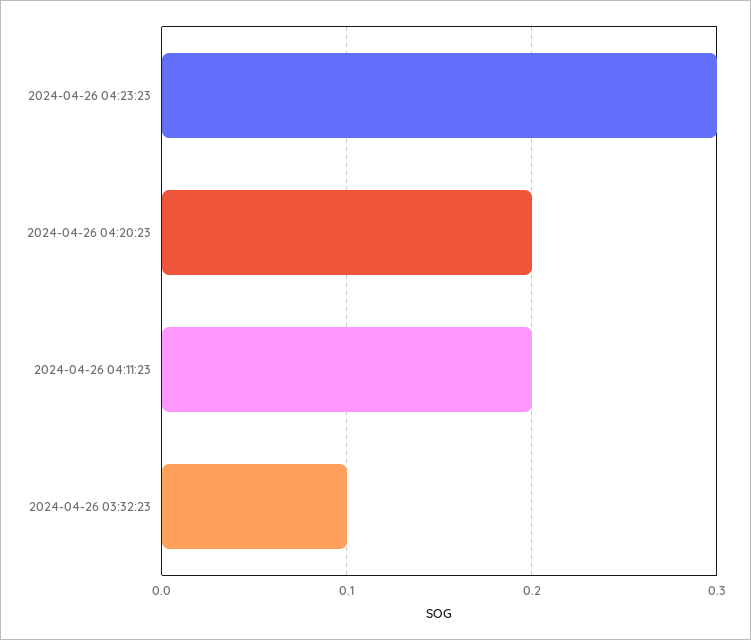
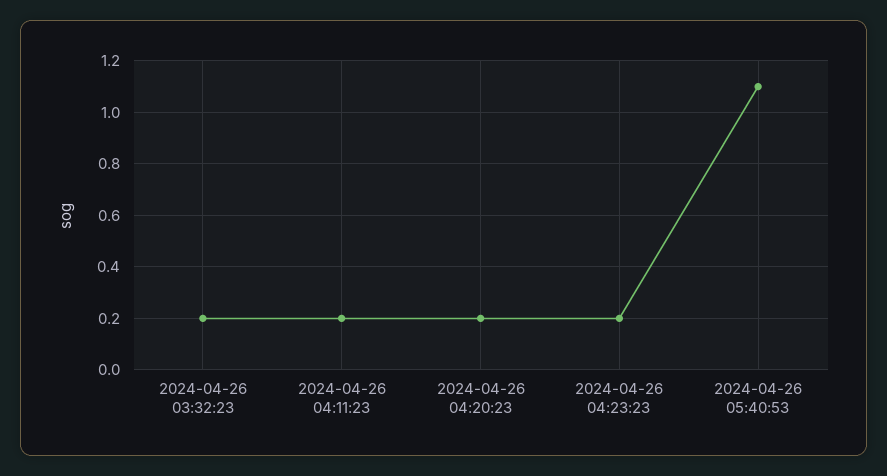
2024-04-26 04:23:23: 0.3 -> 0.2
2024-04-26 03:32:23: 0.1 -> 0.2
2024-04-26 05:40:53: none -> 1.1

